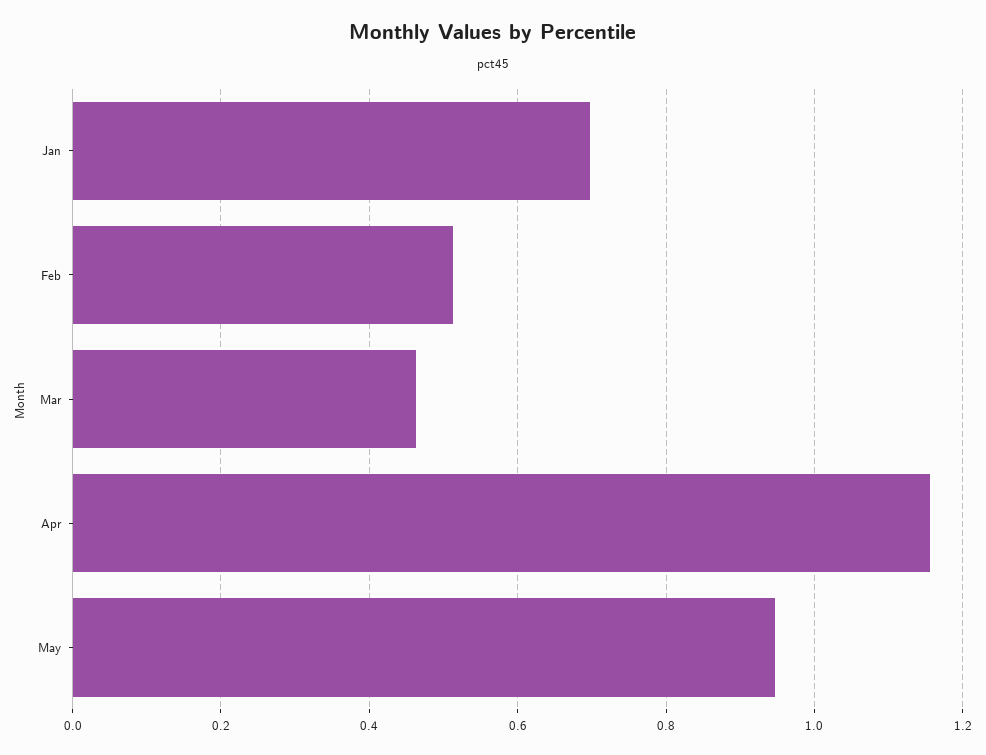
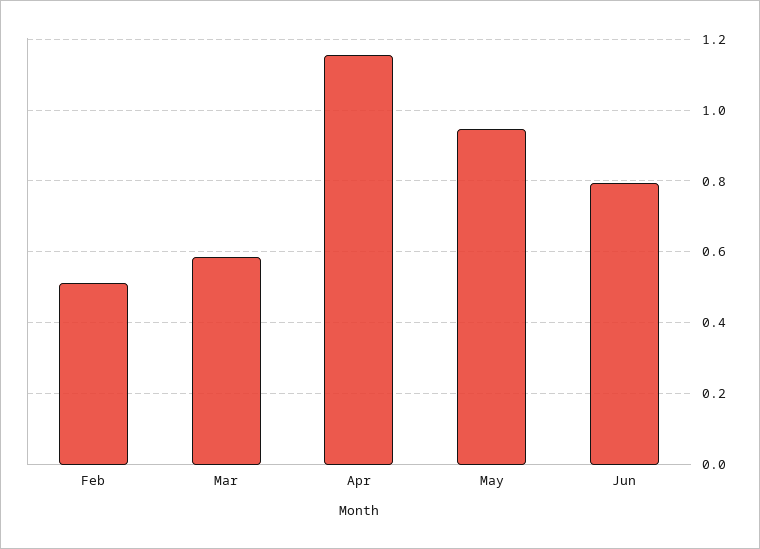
Jan: 0.7 -> none
Mar: 0.46 -> 0.58
Jun: none -> 0.8

